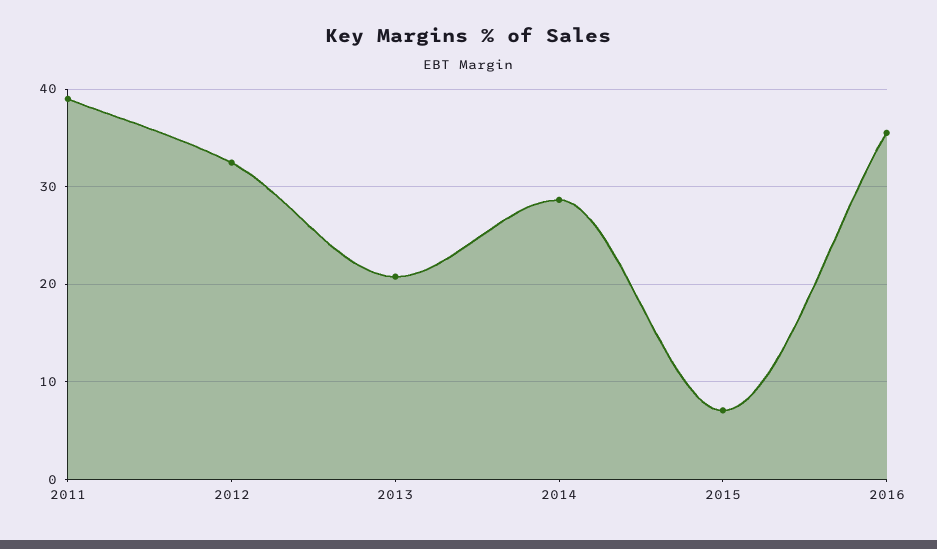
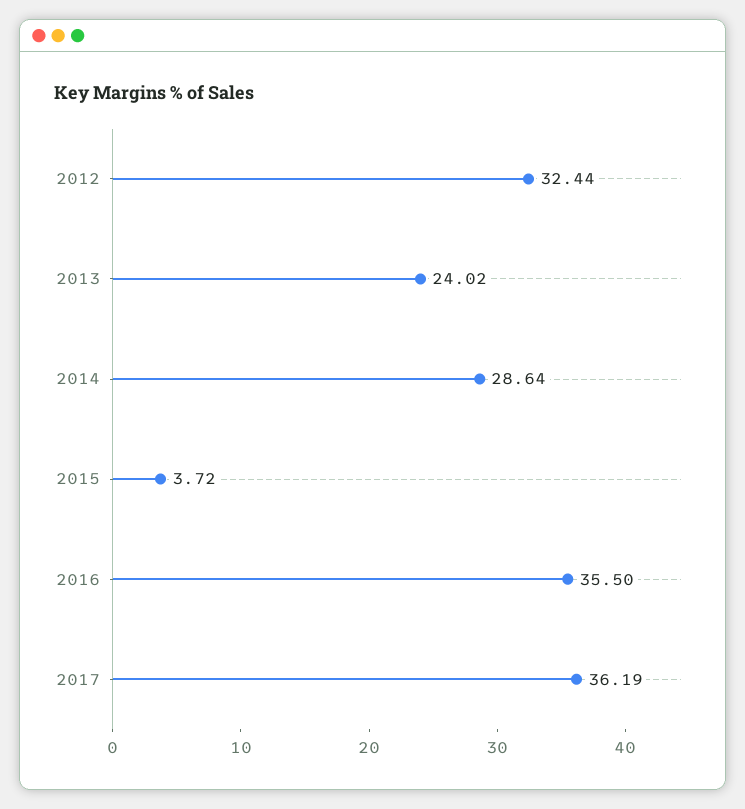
2011: 39 -> none
2013: 21 -> 24.02
2015: 7 -> 3.72
2017: none -> 36.19

